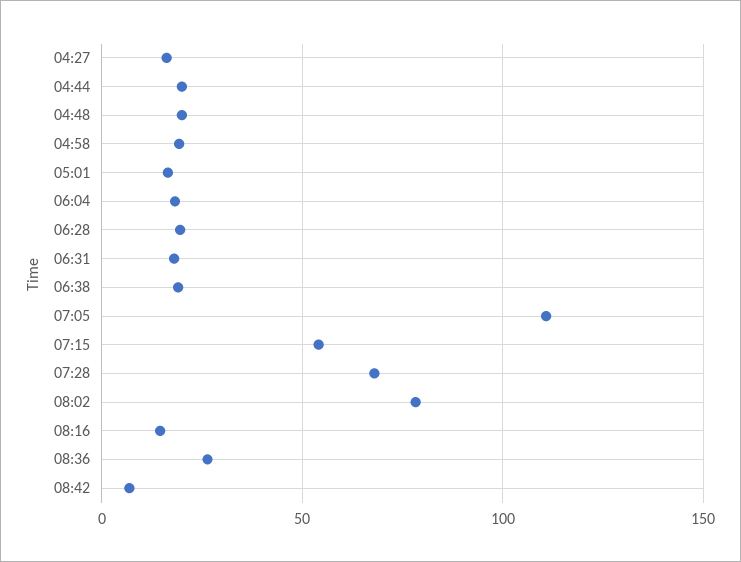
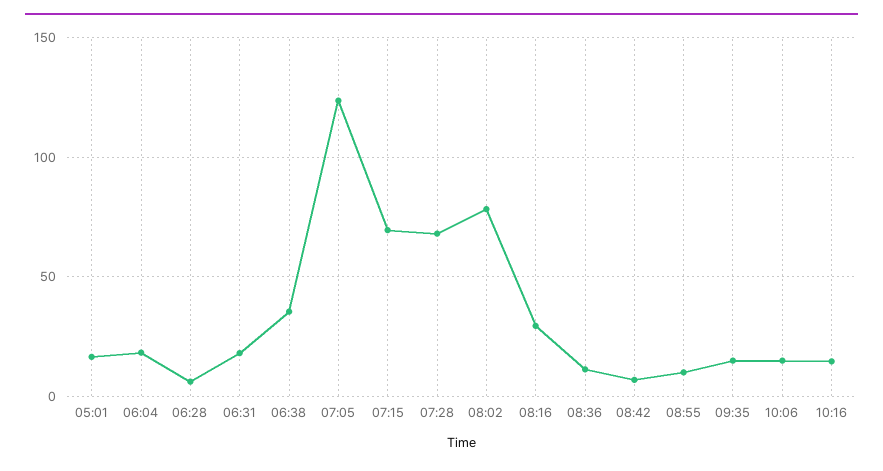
04:27: 15 -> none
04:44: 20 -> none
04:48: 20 -> none
04:58: 20 -> none
06:28: 20 -> 5
06:38: 20 -> 35
07:05: 110 -> 125
07:15: 55 -> 70
08:16: 15 -> 30
08:36: 25 -> 10
08:55: none -> 10
09:35: none -> 15
10:06: none -> 15
10:16: none -> 15

